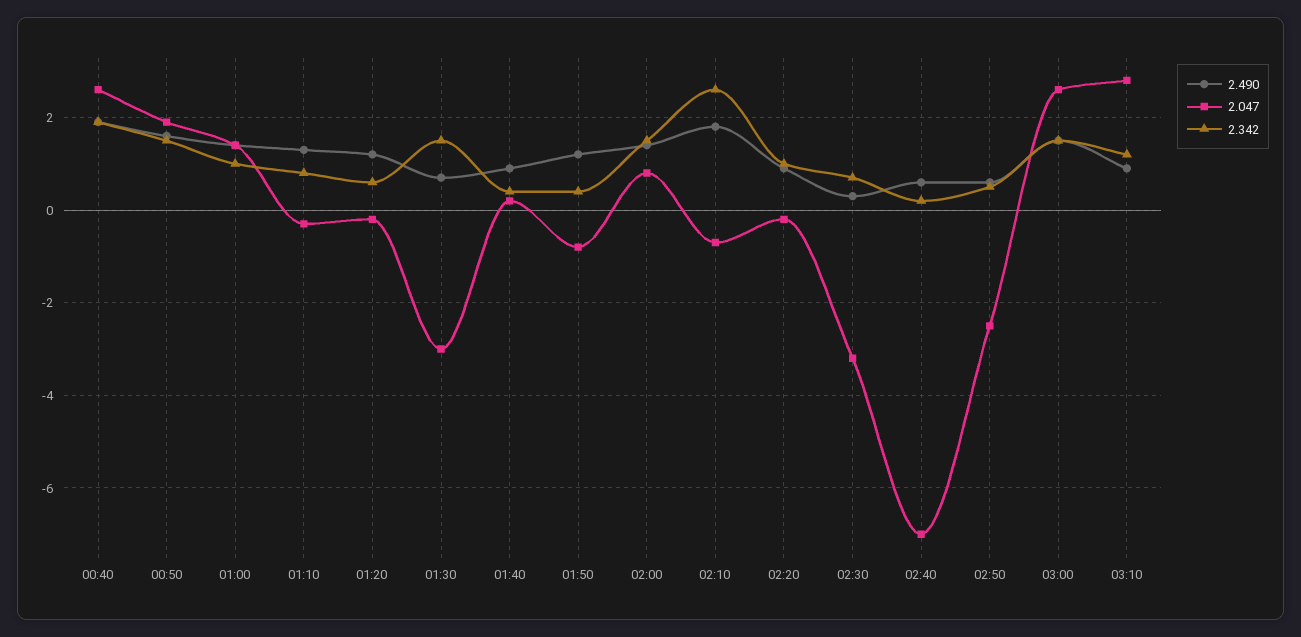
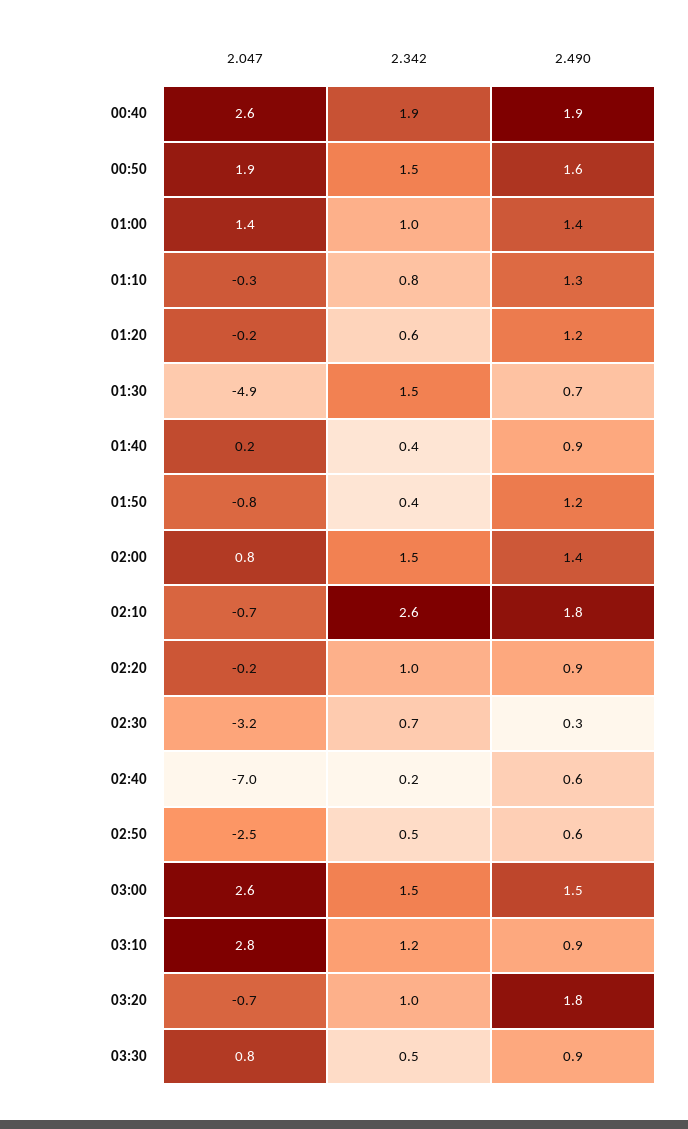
2.047, 01:30: -3 -> -4.9
2.047, 03:20: none -> -0.7
2.342, 03:20: none -> 1
2.490, 03:20: none -> 1.8
2.047, 03:30: none -> 0.8
2.342, 03:30: none -> 0.5
2.490, 03:30: none -> 0.9

